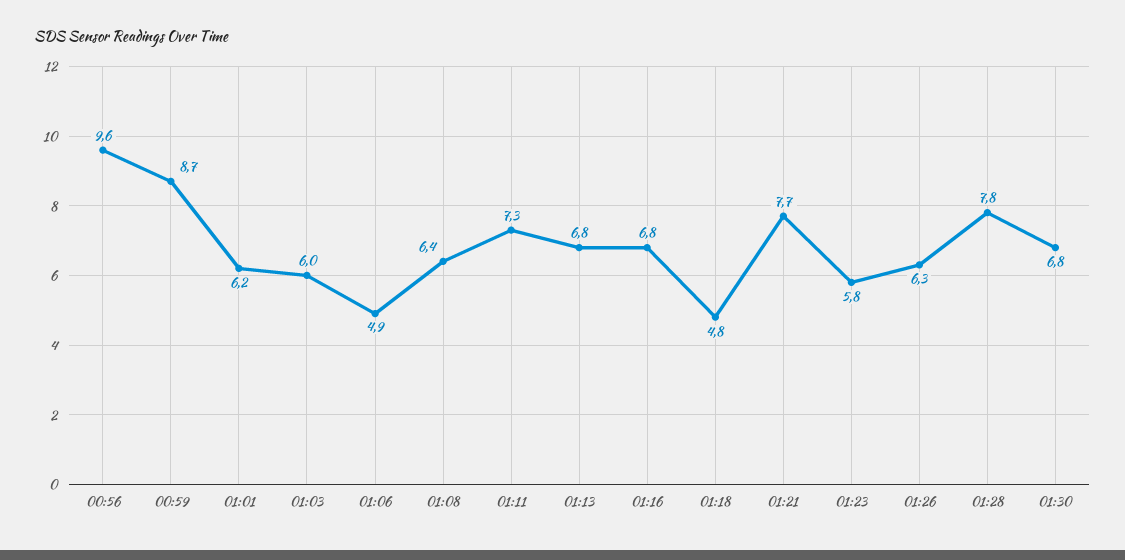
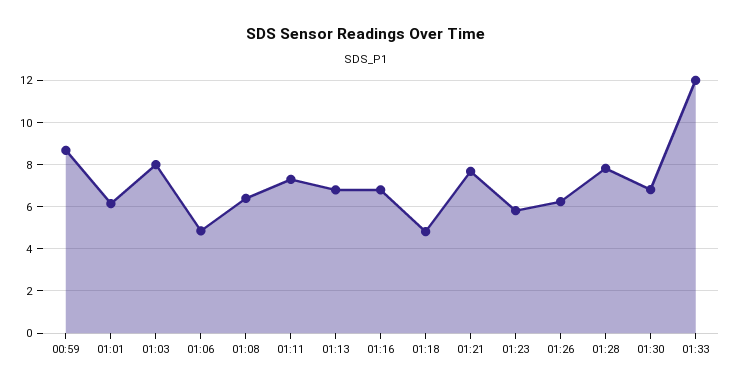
00:56: 9.6 -> none
01:03: 6 -> 8
01:33: none -> 12

